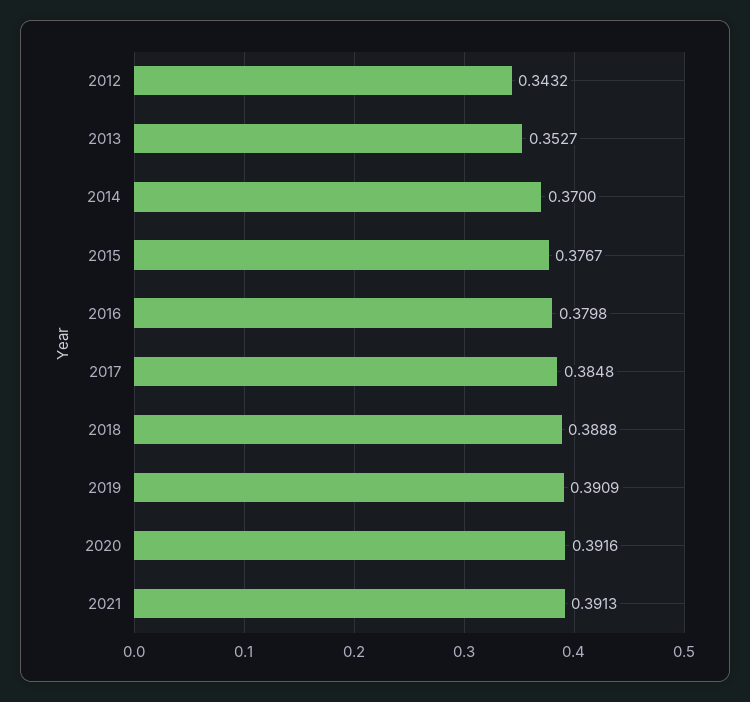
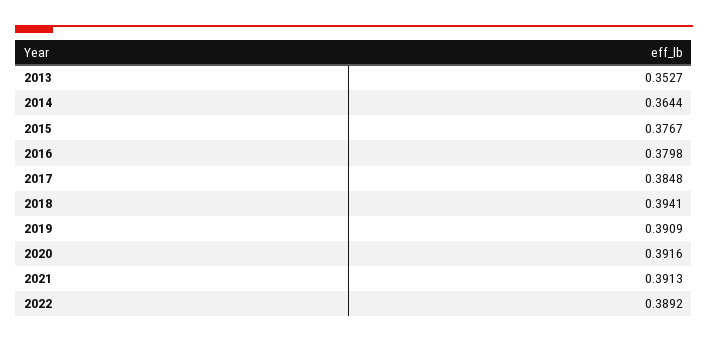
2012: 0.3432 -> none
2014: 0.37 -> 0.3644
2018: 0.3888 -> 0.3941
2022: none -> 0.3892

